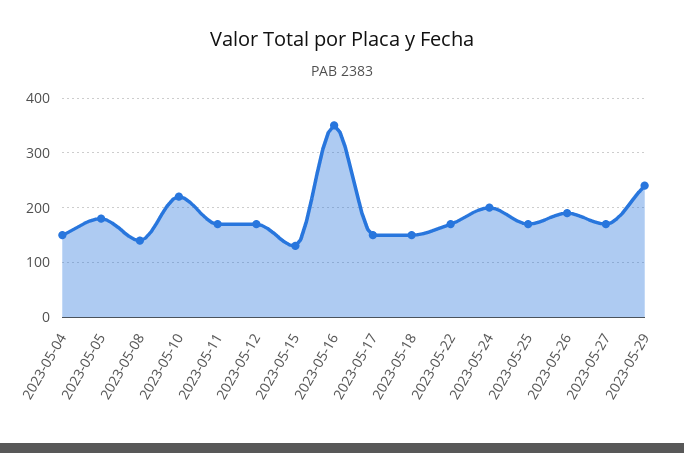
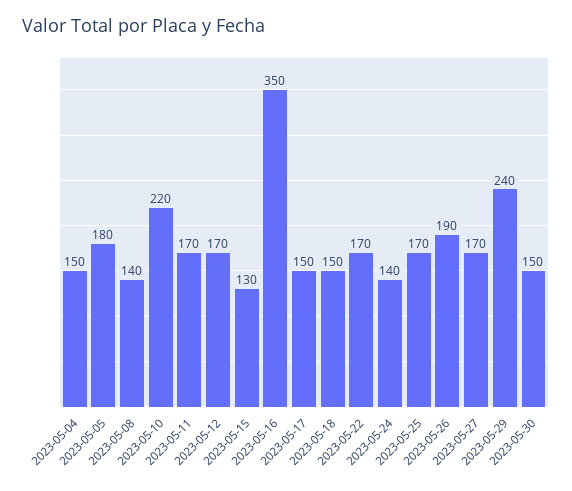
2023-05-24: 200 -> 140
2023-05-30: none -> 150

